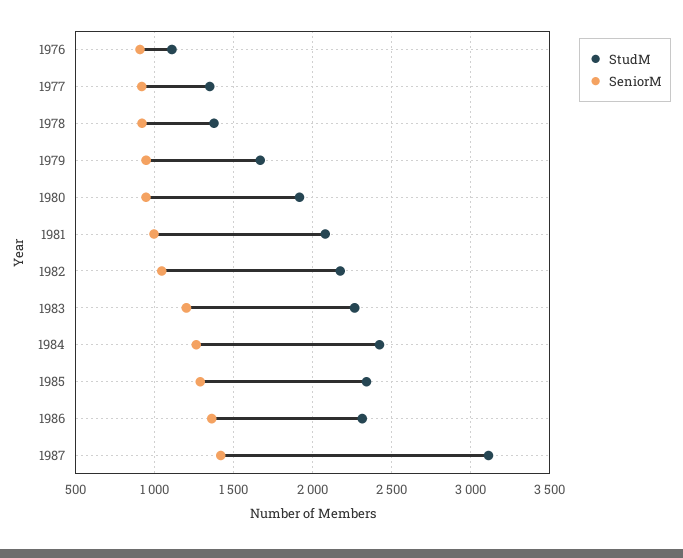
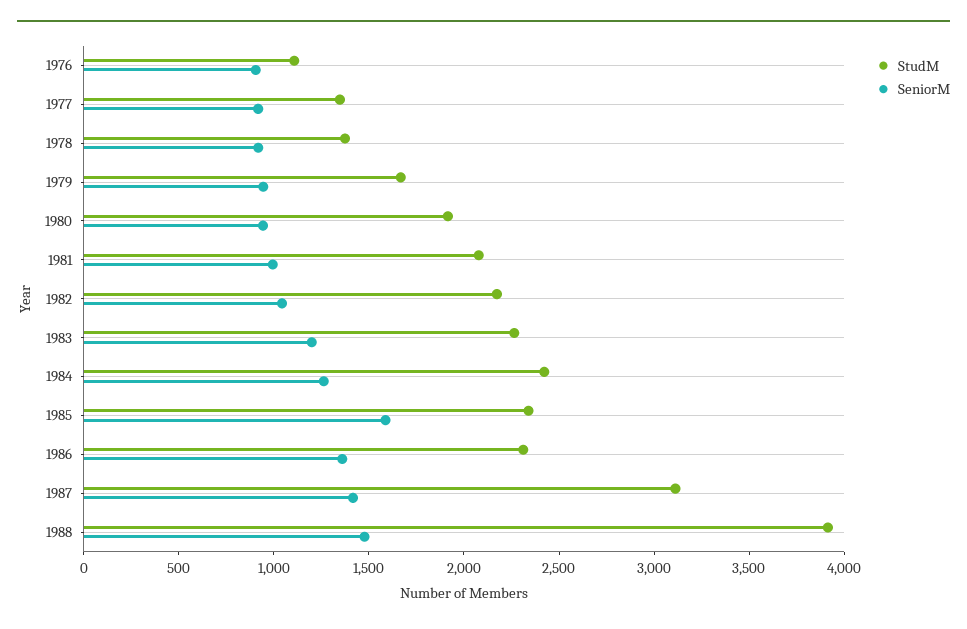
SeniorM, 1985: 1300 -> 1600
StudM, 1988: none -> 3900
SeniorM, 1988: none -> 1500

